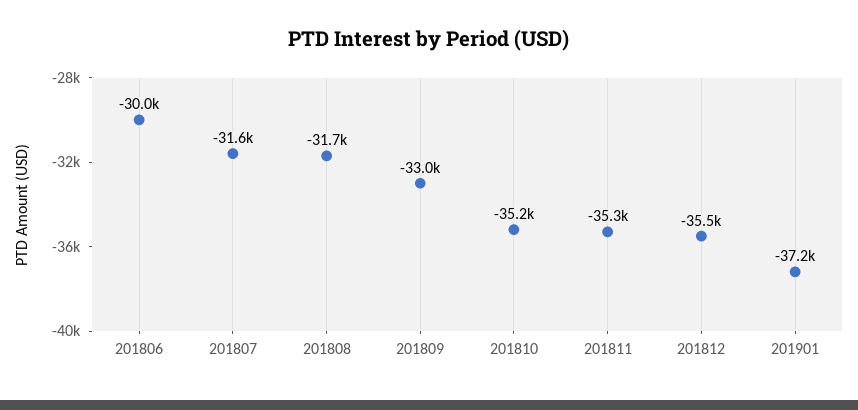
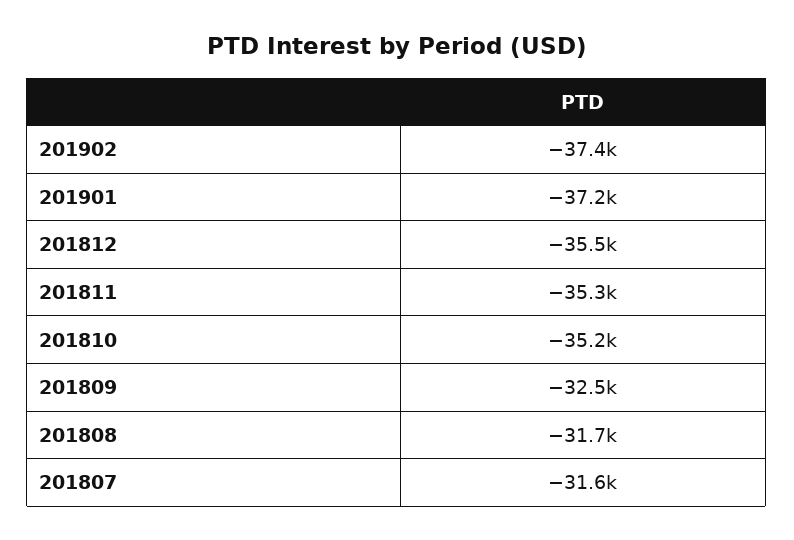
201806: -30000 -> none
201809: -33000 -> -32500
201902: none -> -37400

